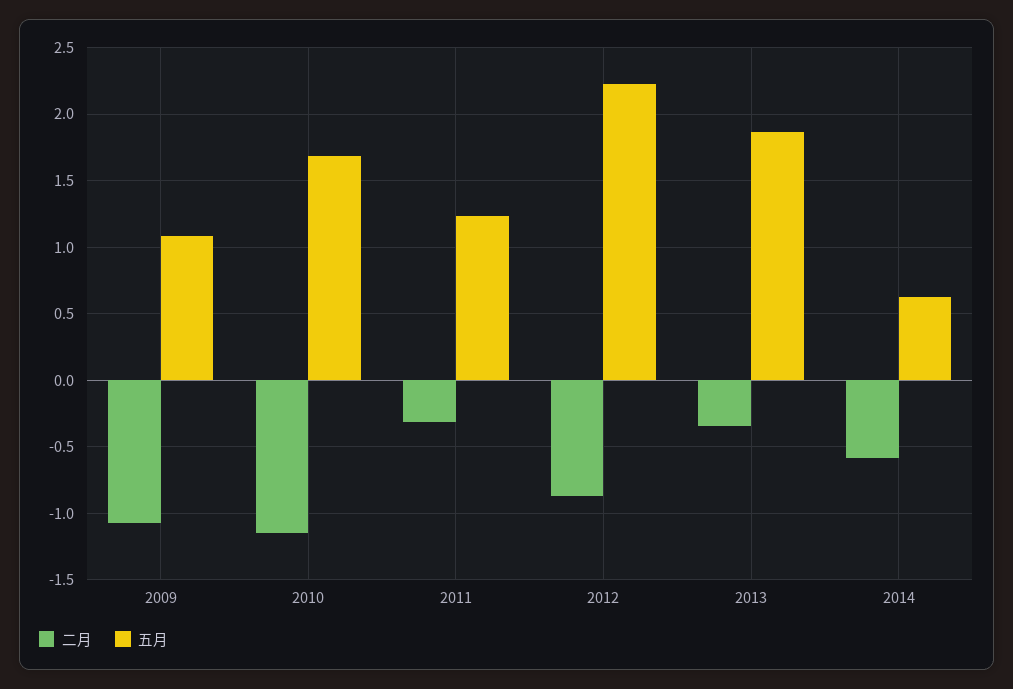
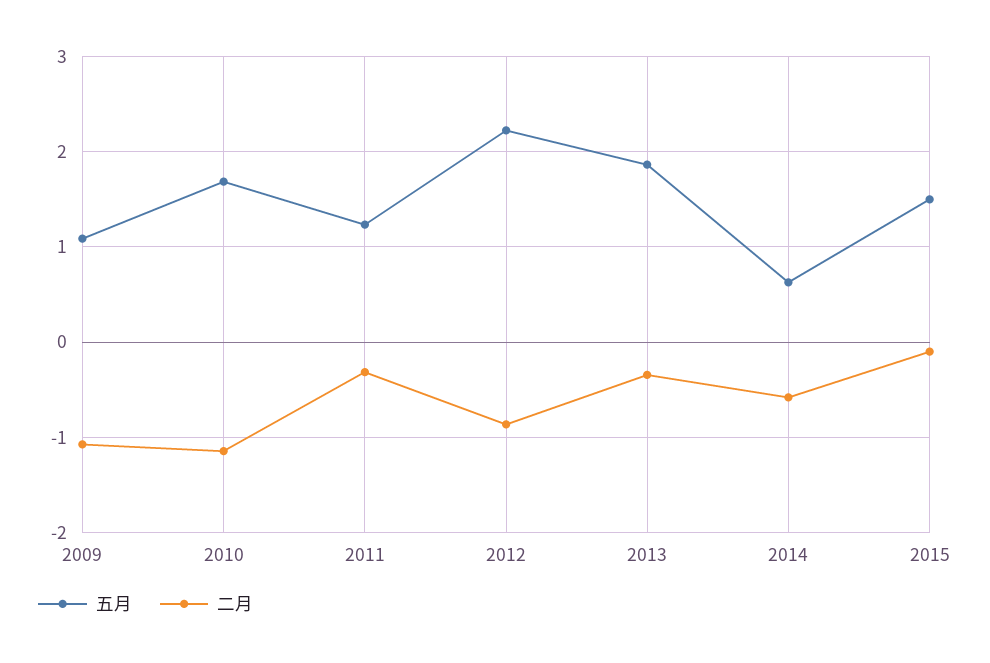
五月, 2015: none -> 1.5
二月, 2015: none -> -0.1

